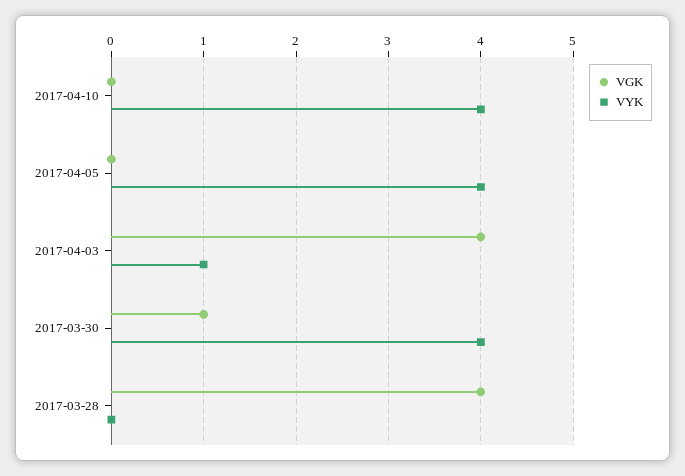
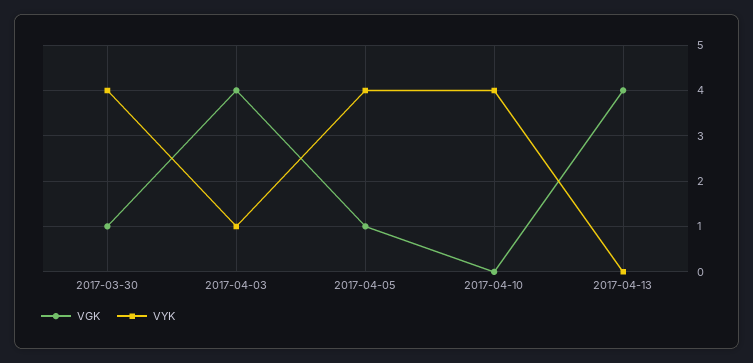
VGK, 2017-04-05: 0 -> 1
VGK, 2017-03-28: 4 -> none
VYK, 2017-03-28: 0 -> none
VGK, 2017-04-13: none -> 4
VYK, 2017-04-13: none -> 0

